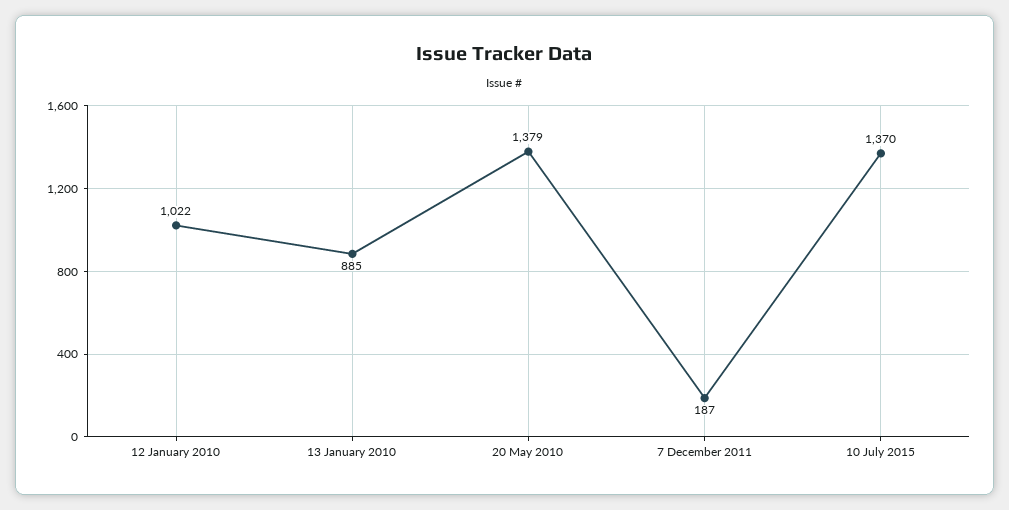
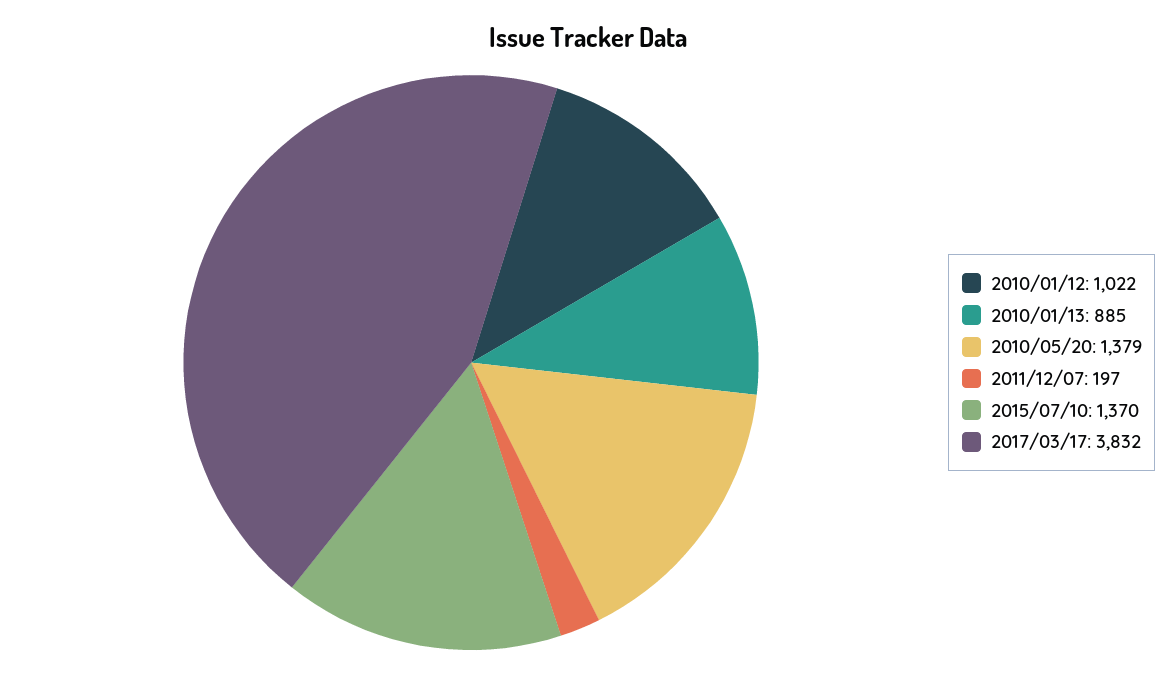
7 December 2011: 187 -> 197
2017/03/17: none -> 3832

